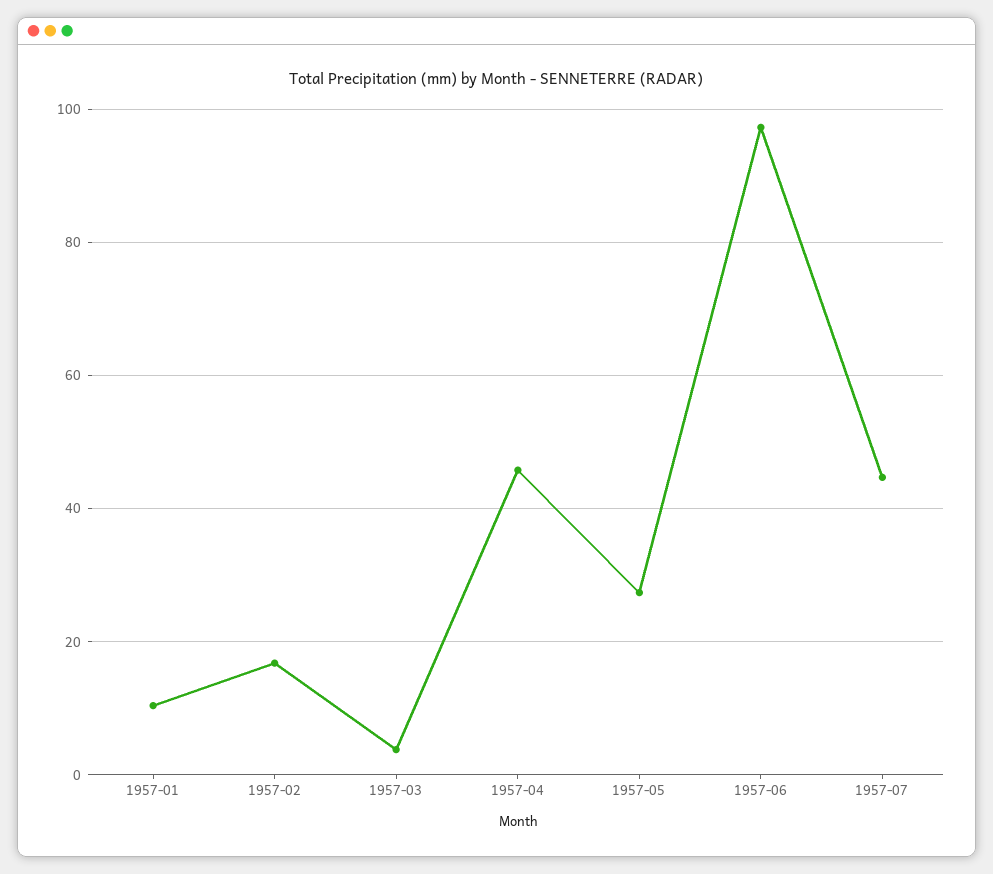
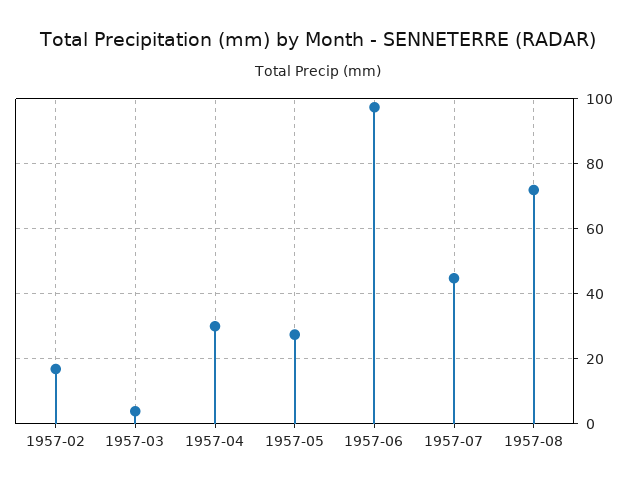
1957-01: 10 -> none
1957-04: 46 -> 30
1957-08: none -> 72

